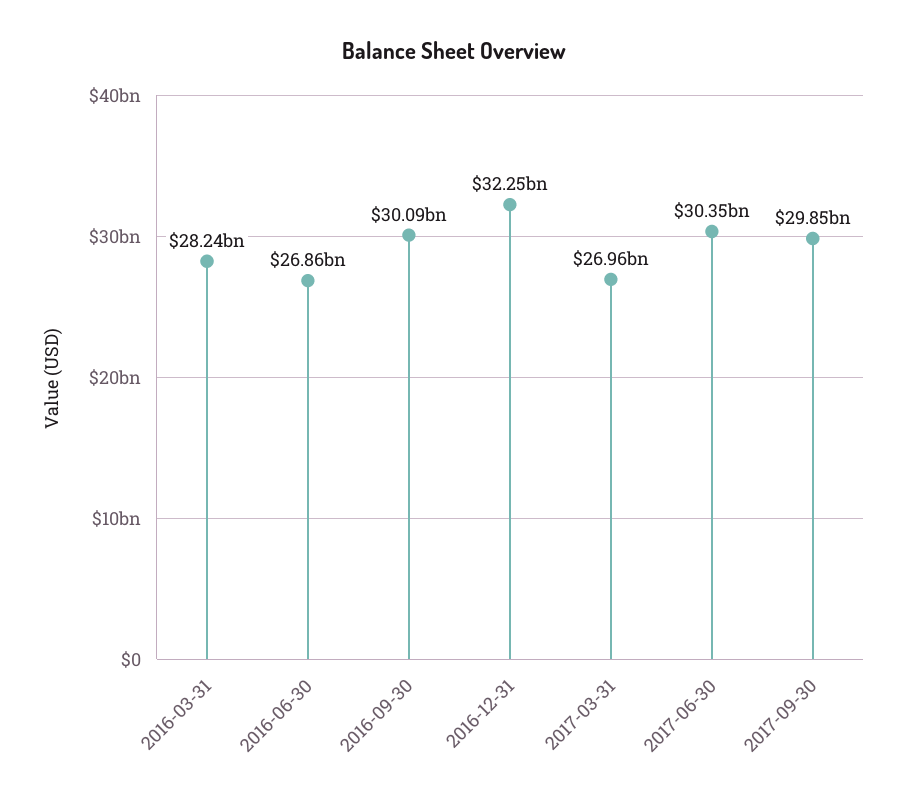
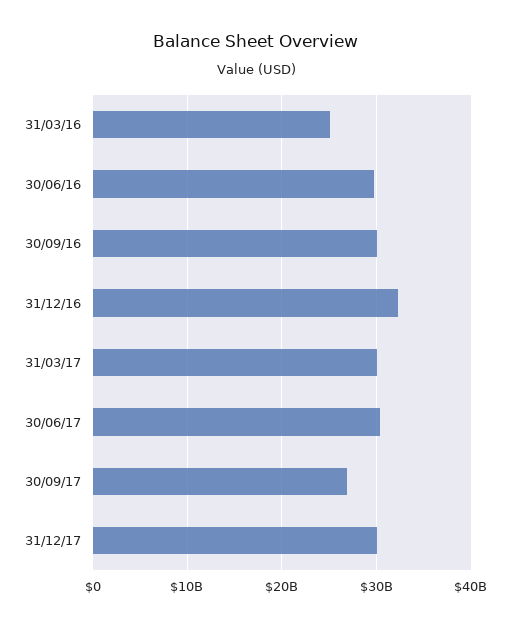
2016-03-31: 28240000000 -> 25000000000
2016-06-30: 26860000000 -> 30000000000
2017-03-31: 26960000000 -> 30000000000
2017-09-30: 29850000000 -> 27000000000
31/12/17: none -> 30000000000

